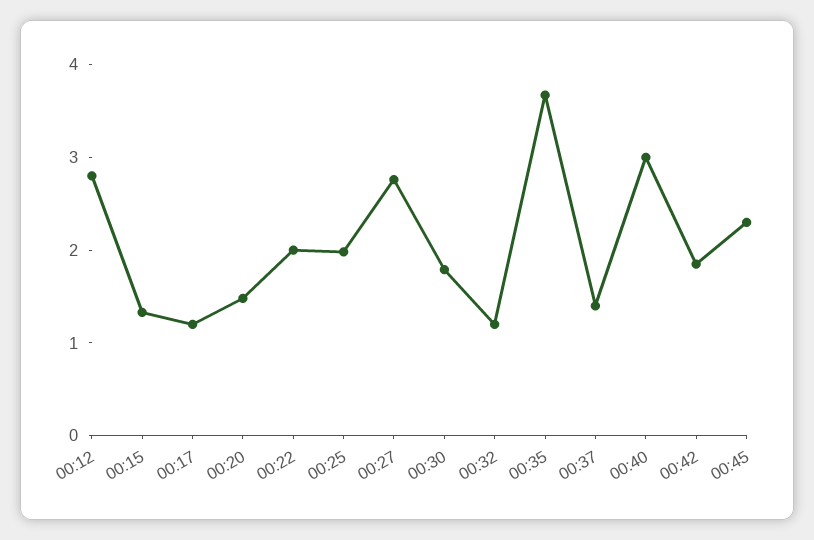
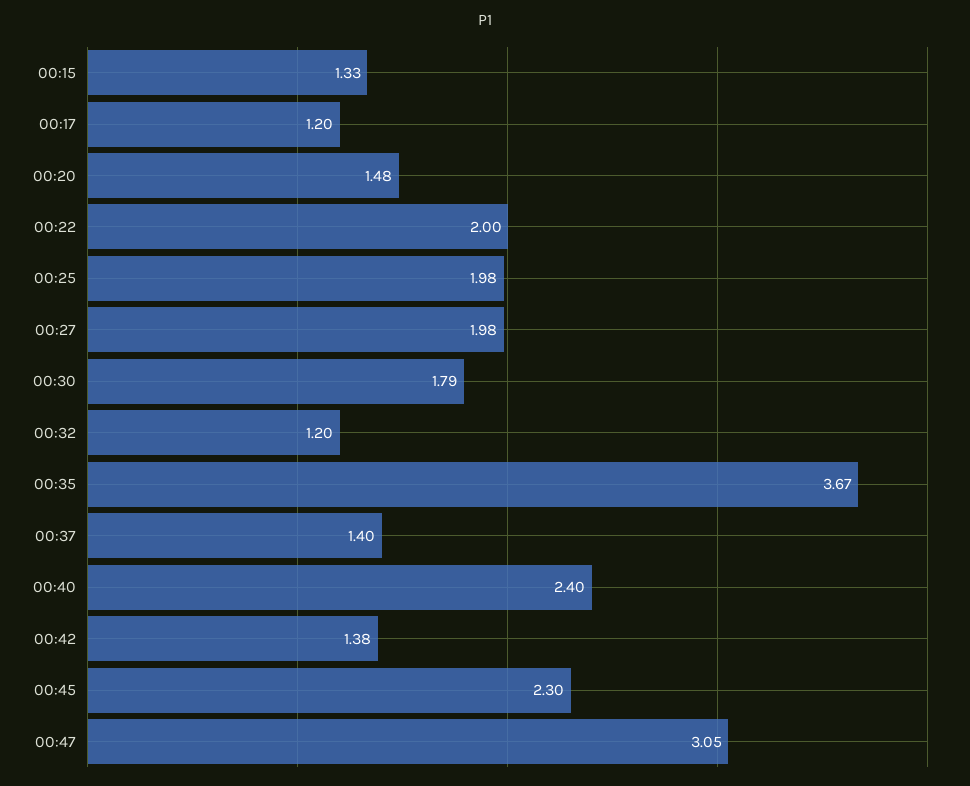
00:12: 2.8 -> none
00:27: 2.8 -> 1.98
00:40: 3 -> 2.4
00:42: 1.8 -> 1.38
00:47: none -> 3.05

